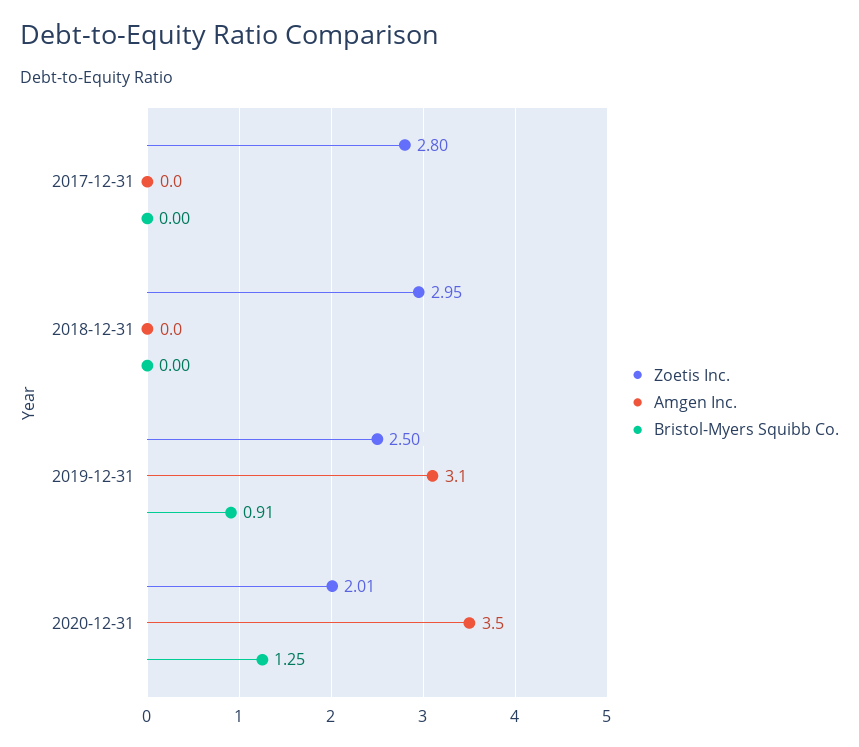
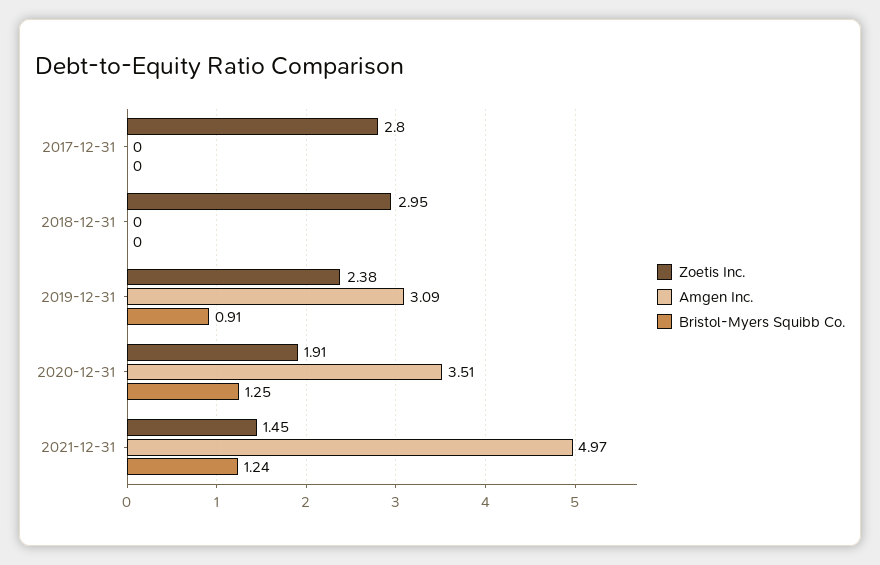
Zoetis Inc., 2019-12-31: 2.5 -> 2.38
Zoetis Inc., 2020-12-31: 2.01 -> 1.91
Zoetis Inc., 2021-12-31: none -> 1.45
Amgen Inc., 2021-12-31: none -> 4.97
Bristol-Myers Squibb Co., 2021-12-31: none -> 1.24

